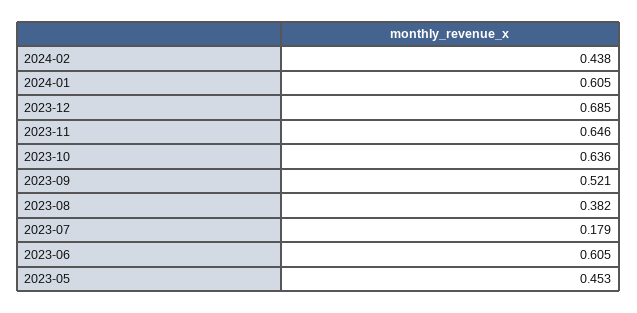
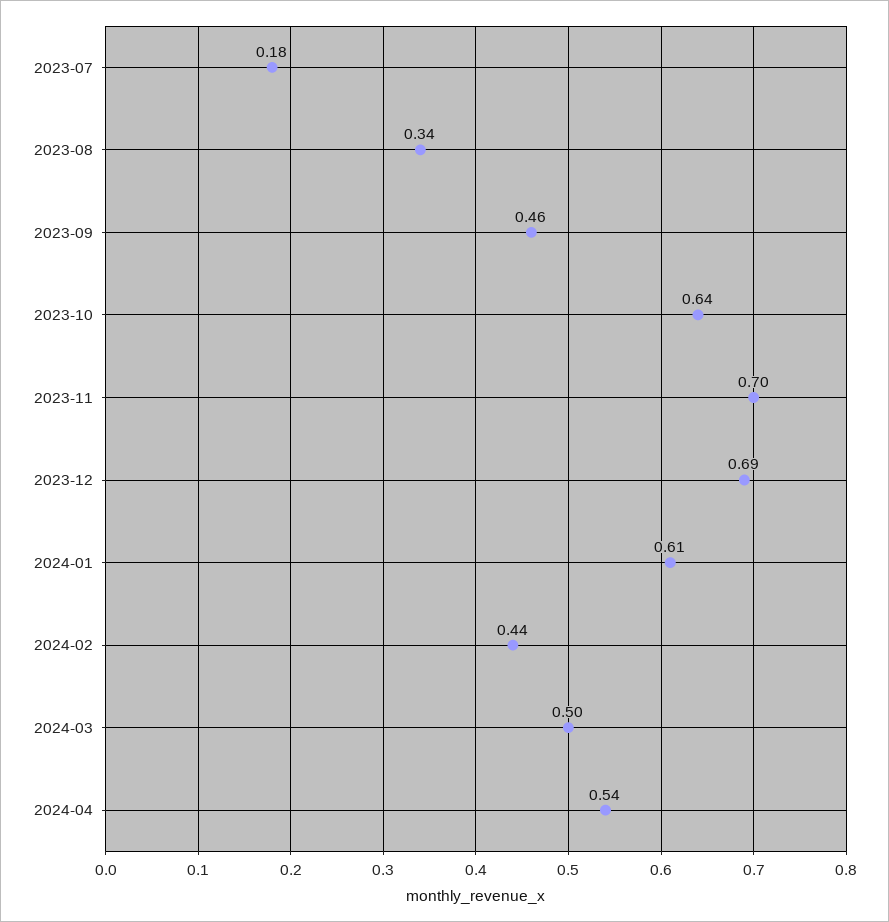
2023-11: 0.646 -> 0.7
2023-09: 0.521 -> 0.46
2023-08: 0.382 -> 0.34
2023-06: 0.605 -> none
2023-05: 0.453 -> none
2024-03: none -> 0.5
2024-04: none -> 0.54

